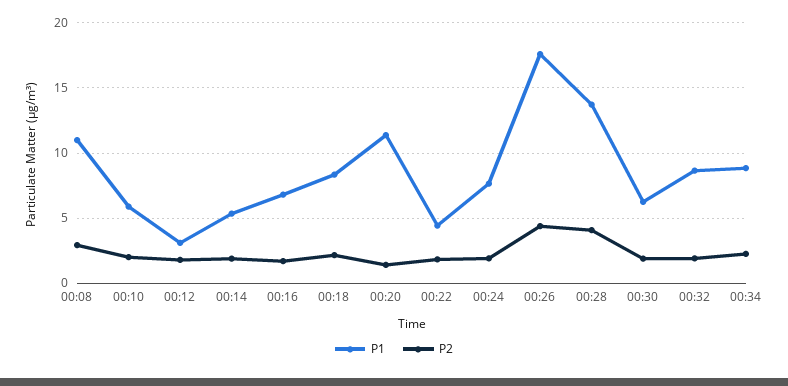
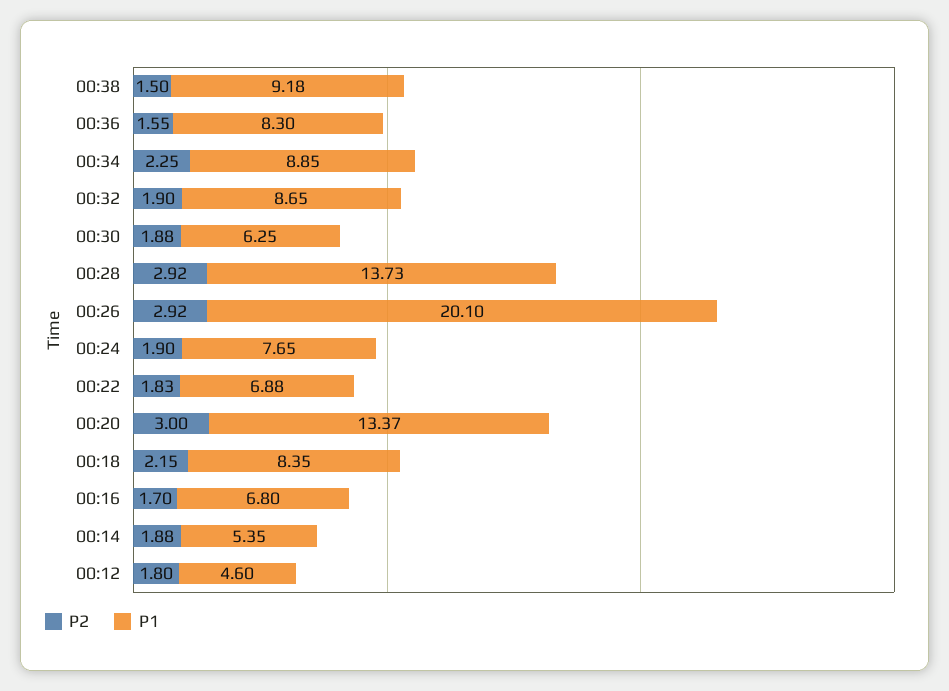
P1, 00:08: 11 -> none
P2, 00:08: 3 -> none
P1, 00:10: 6 -> none
P2, 00:10: 2 -> none
P1, 00:12: 3 -> 4.6
P1, 00:20: 11.5 -> 13.37
P2, 00:20: 1.5 -> 3
P1, 00:22: 4.5 -> 6.88
P1, 00:26: 17.5 -> 20.1
P2, 00:26: 4.5 -> 2.92
P2, 00:28: 4 -> 2.92
P2, 00:38: none -> 1.5
P1, 00:38: none -> 9.18
P2, 00:36: none -> 1.55
P1, 00:36: none -> 8.3

